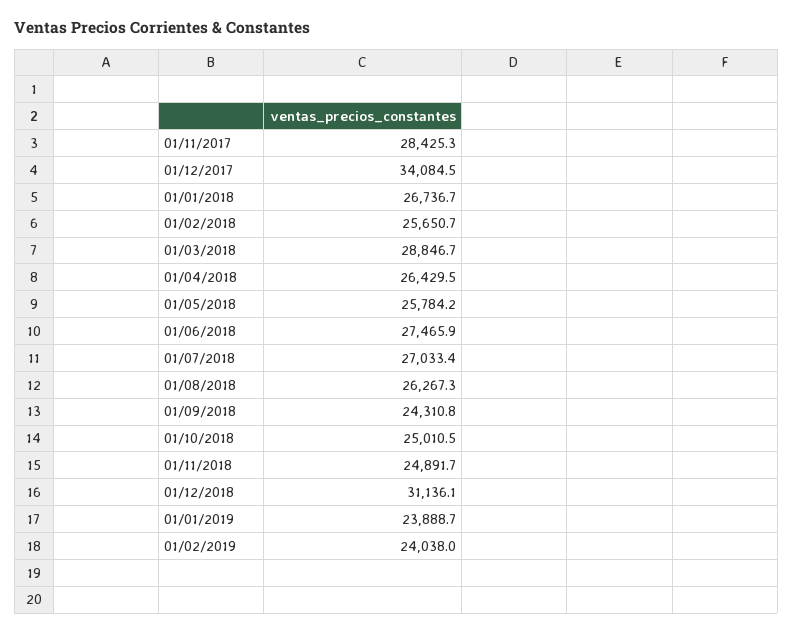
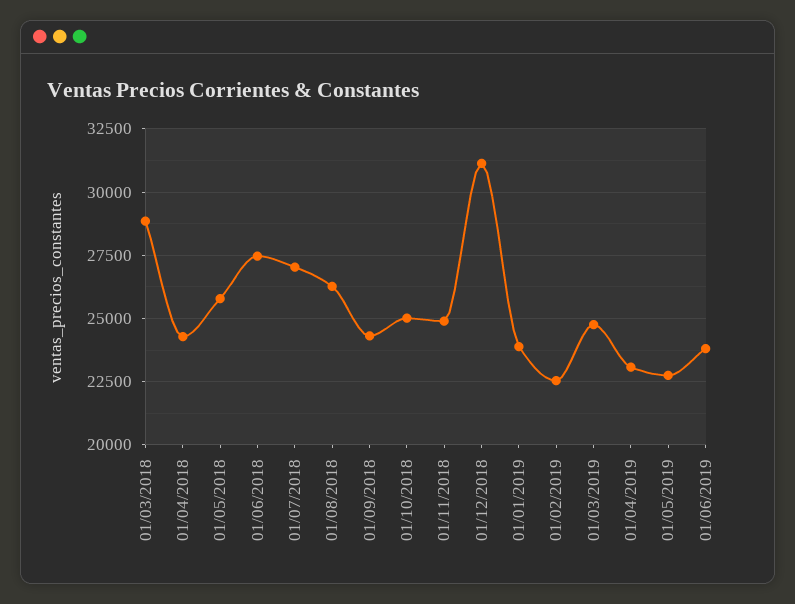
01/11/2017: 28425.3 -> none
01/12/2017: 34084.5 -> none
01/01/2018: 26736.7 -> none
01/02/2018: 25650.7 -> none
01/04/2018: 26429.5 -> 24250
01/02/2019: 24038 -> 22500
01/03/2019: none -> 24750
01/04/2019: none -> 23000
01/05/2019: none -> 22750
01/06/2019: none -> 23750

